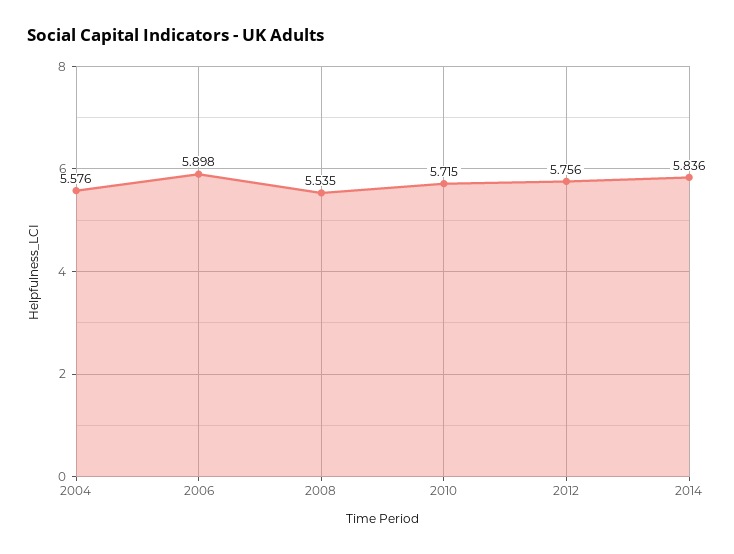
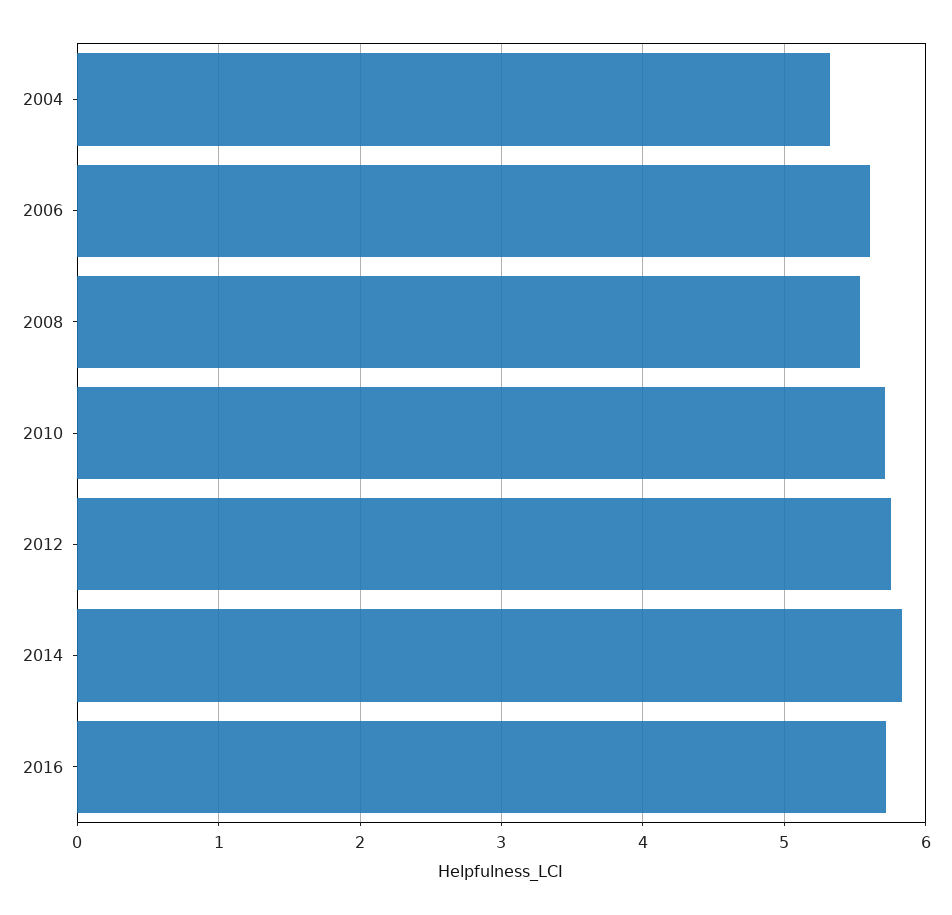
2004: 5.576 -> 5.3
2006: 5.898 -> 5.6
2016: none -> 5.7

